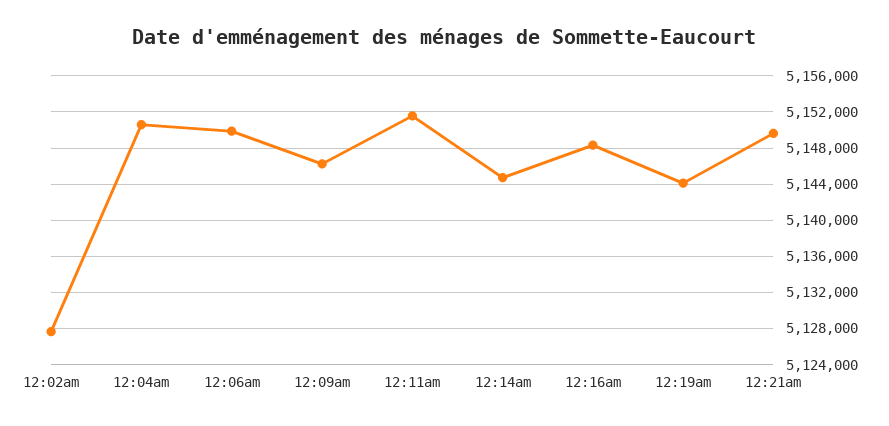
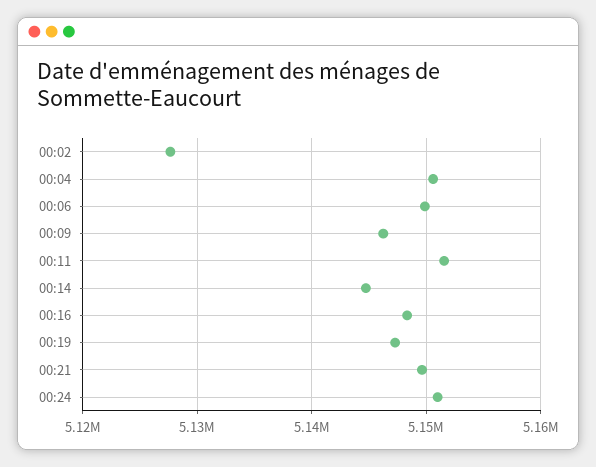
12:19am: 5144000 -> 5147000
00:24: none -> 5151000

